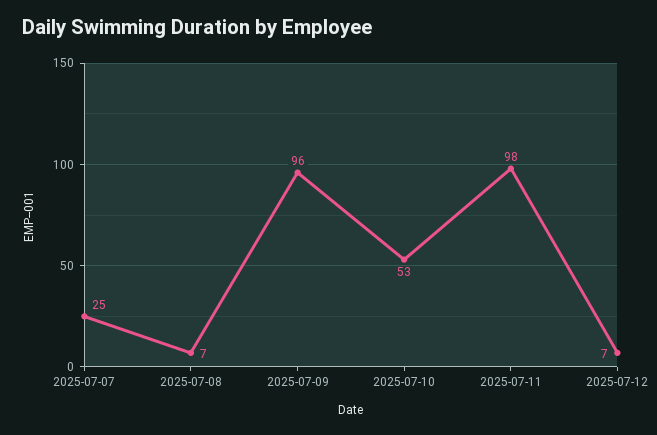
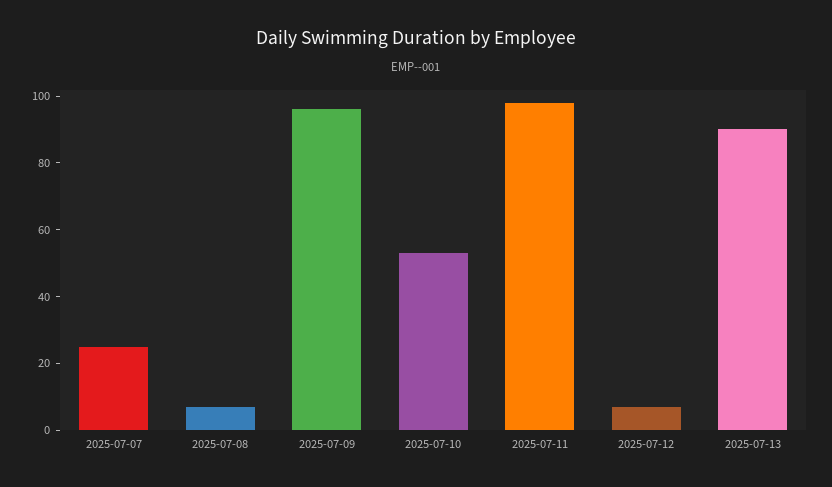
2025-07-13: none -> 90

